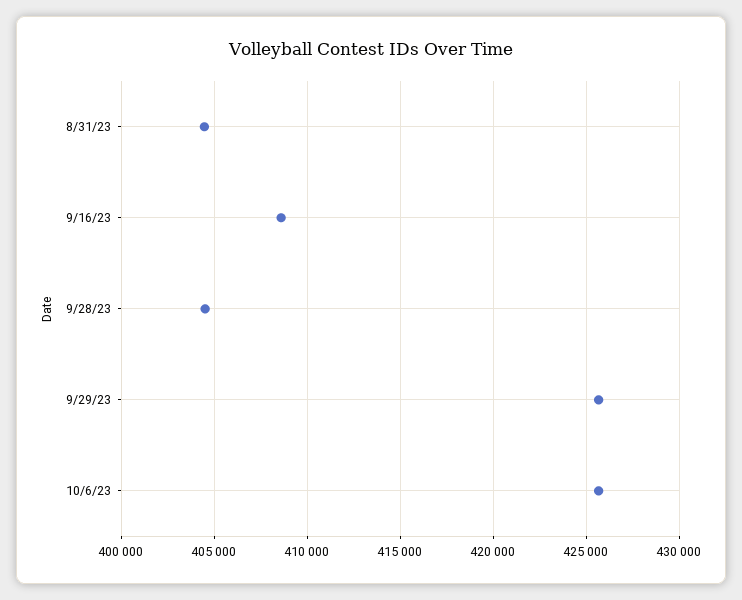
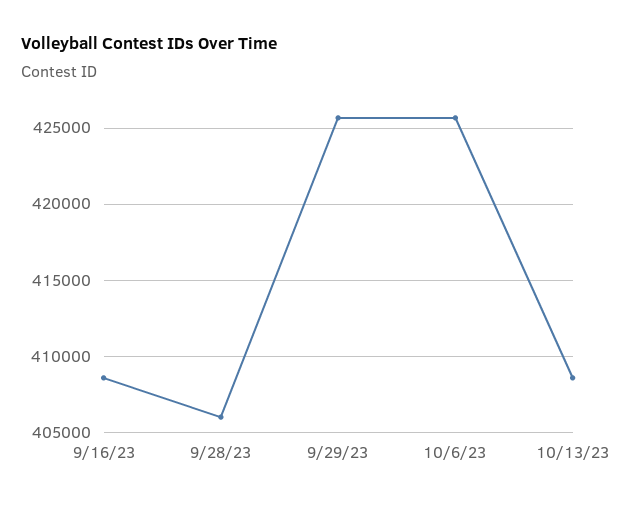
8/31/23: 404500 -> none
9/28/23: 404500 -> 406000
10/13/23: none -> 408500

